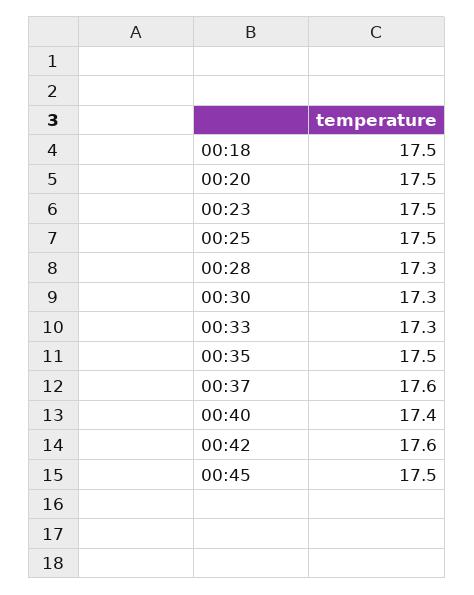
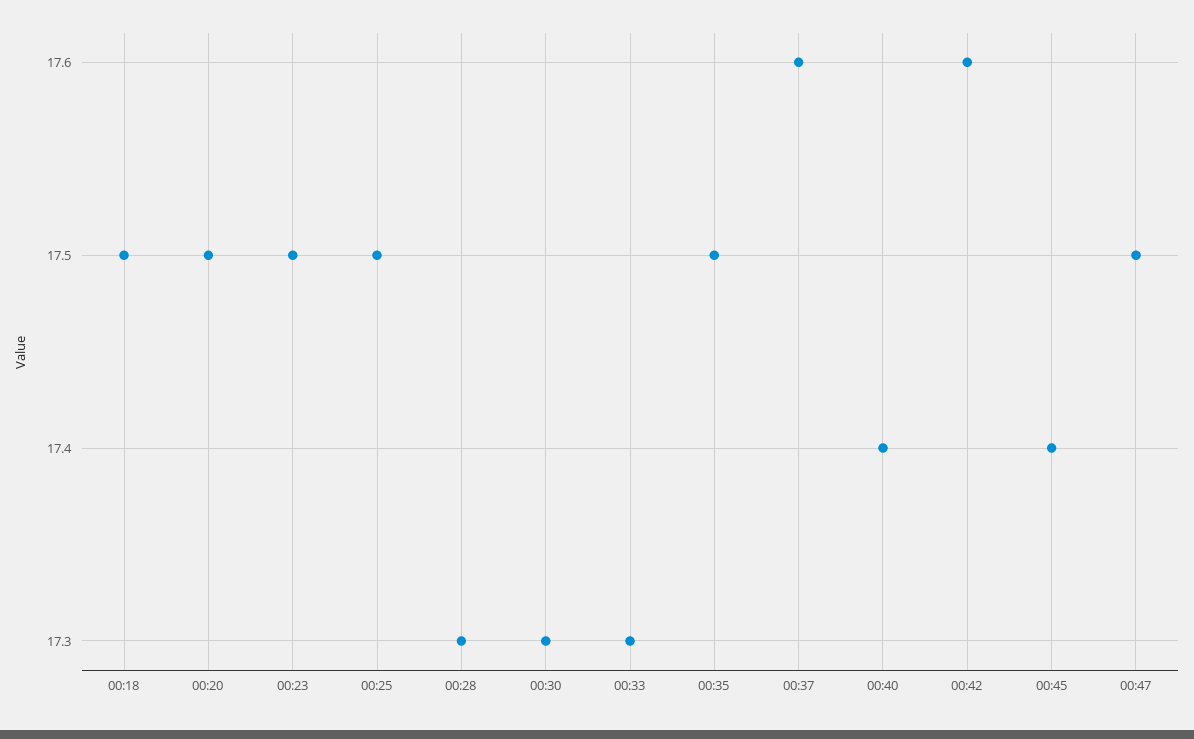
00:45: 17.5 -> 17.4
00:47: none -> 17.5

